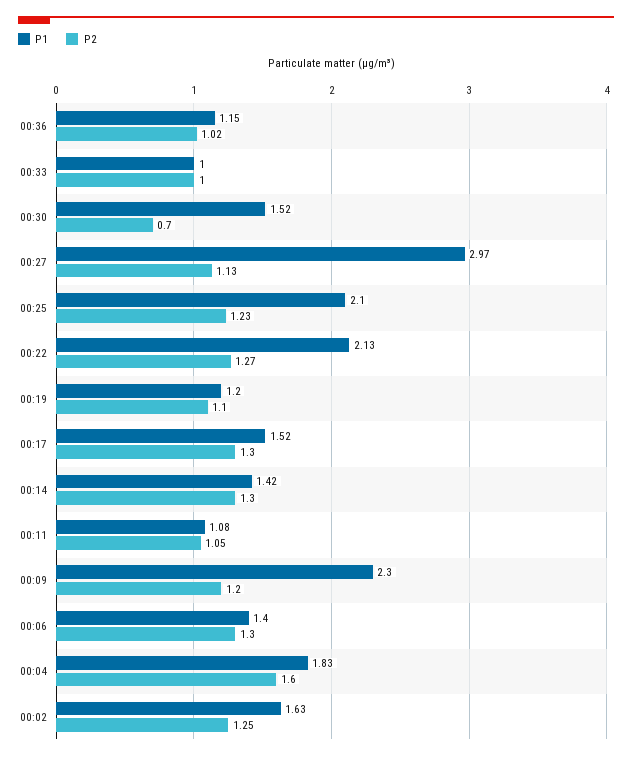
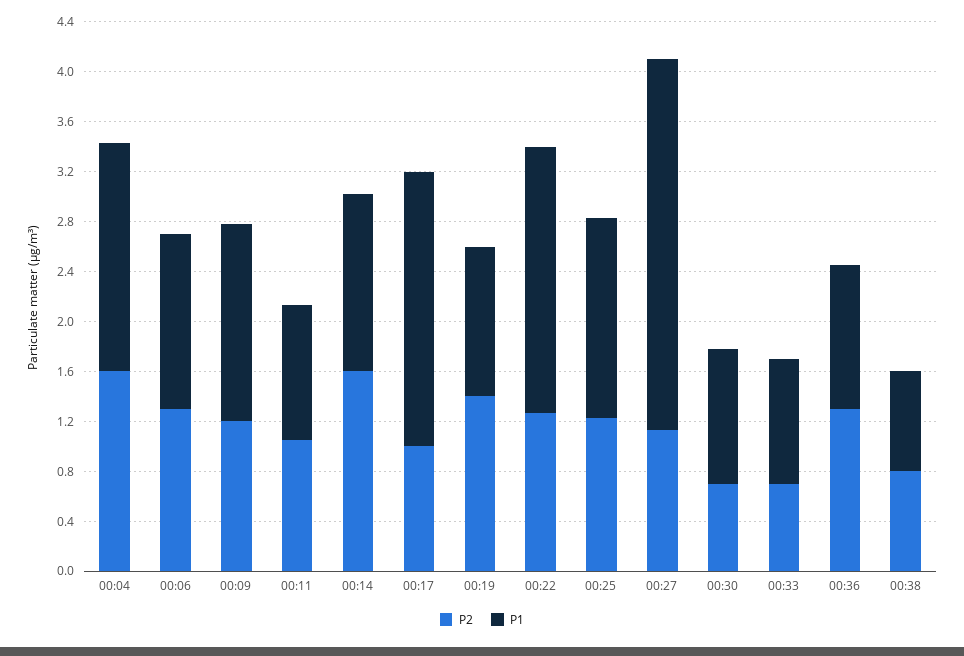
P2, 00:36: 1.02 -> 1.3
P2, 00:33: 1 -> 0.7
P1, 00:30: 1.52 -> 1.1
P1, 00:25: 2.1 -> 1.6
P2, 00:19: 1.1 -> 1.4
P1, 00:17: 1.52 -> 2.2
P2, 00:17: 1.3 -> 1
P2, 00:14: 1.3 -> 1.6
P1, 00:09: 2.3 -> 1.6
P1, 00:02: 1.63 -> none
P2, 00:02: 1.25 -> none
P2, 00:38: none -> 0.8
P1, 00:38: none -> 0.8

